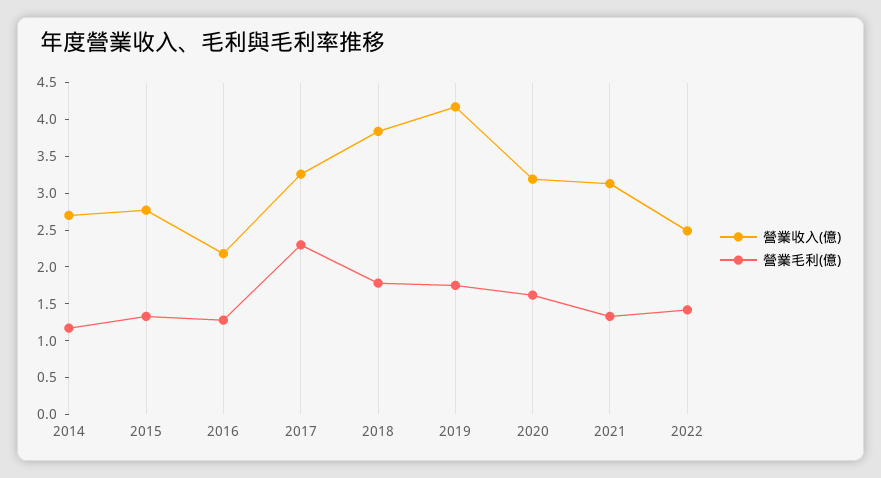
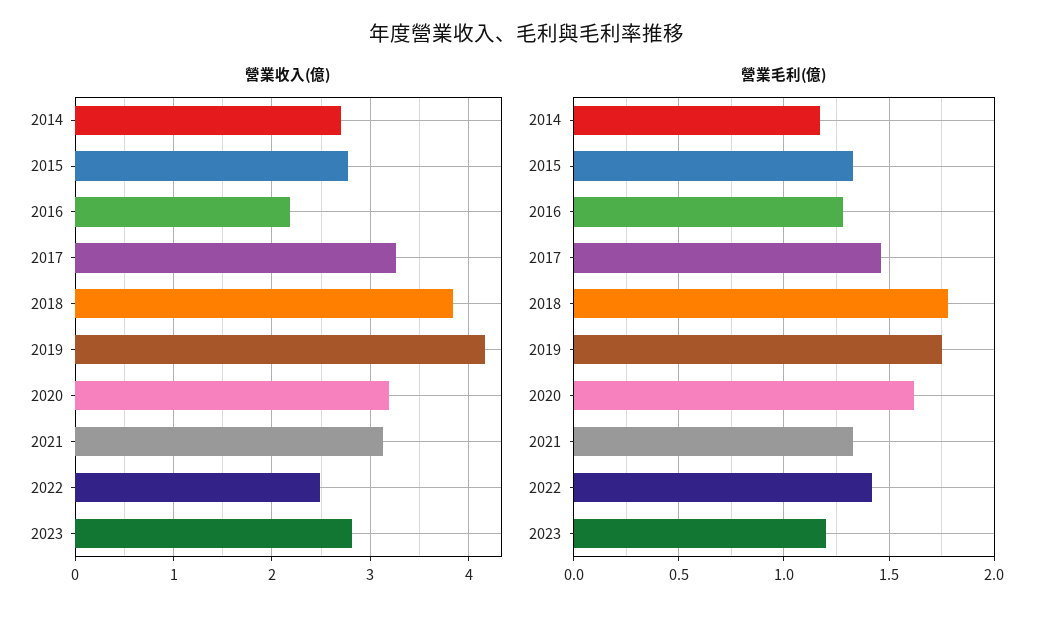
營業毛利(億), 2017: 2.25 -> 1.45
營業收入(億), 2023: none -> 2.8
營業毛利(億), 2023: none -> 1.2

